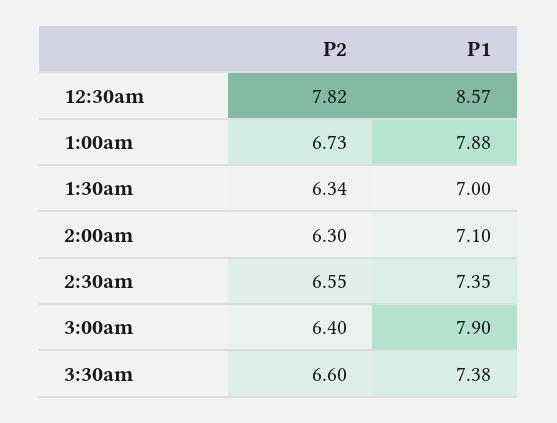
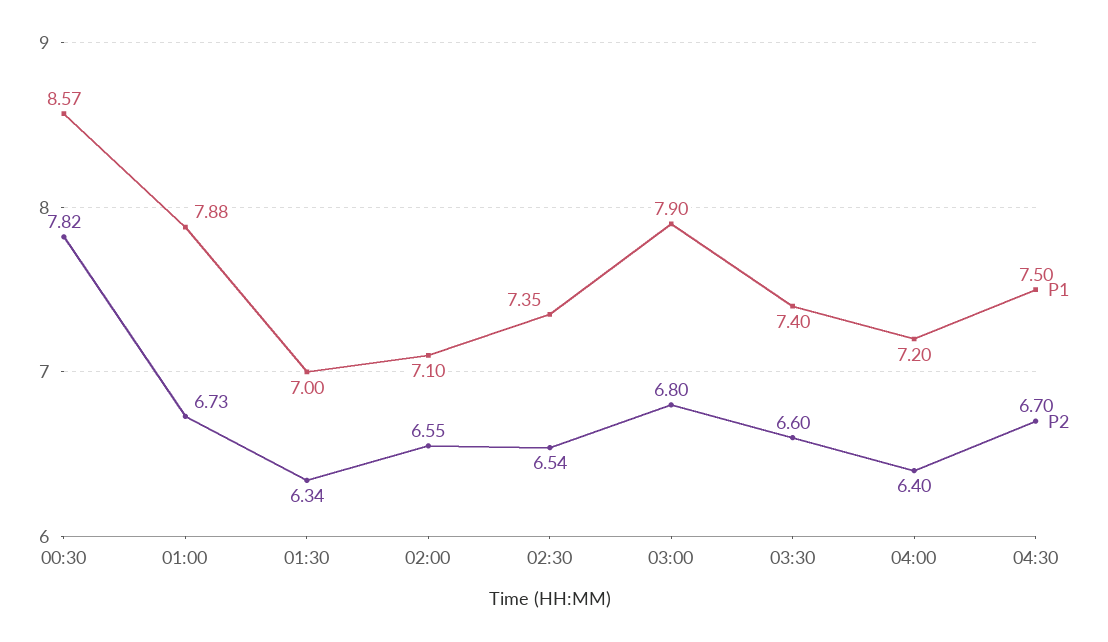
P2, 2:00am: 6.3 -> 6.55
P2, 2:30am: 6.55 -> 6.54
P2, 3:00am: 6.4 -> 6.8
P1, 3:30am: 7.38 -> 7.4
P1, 04:00: none -> 7.2
P2, 04:00: none -> 6.4
P1, 04:30: none -> 7.5
P2, 04:30: none -> 6.7

